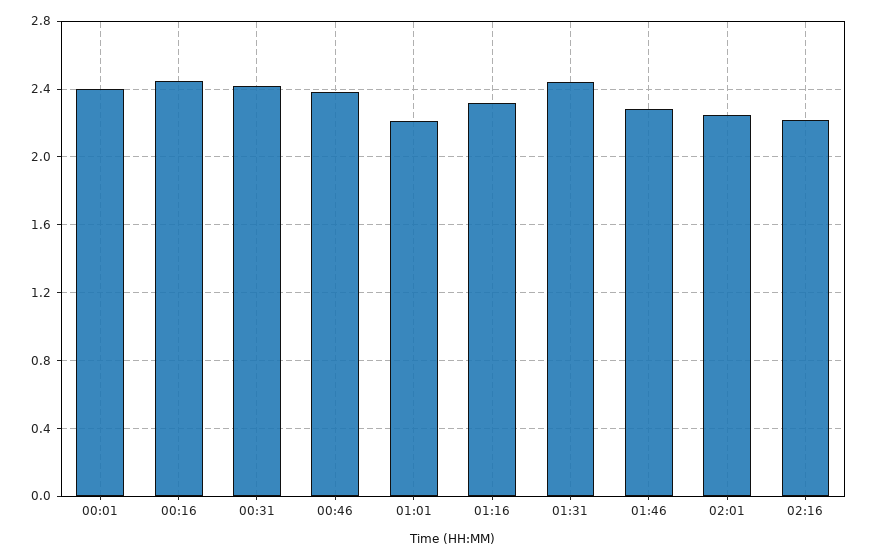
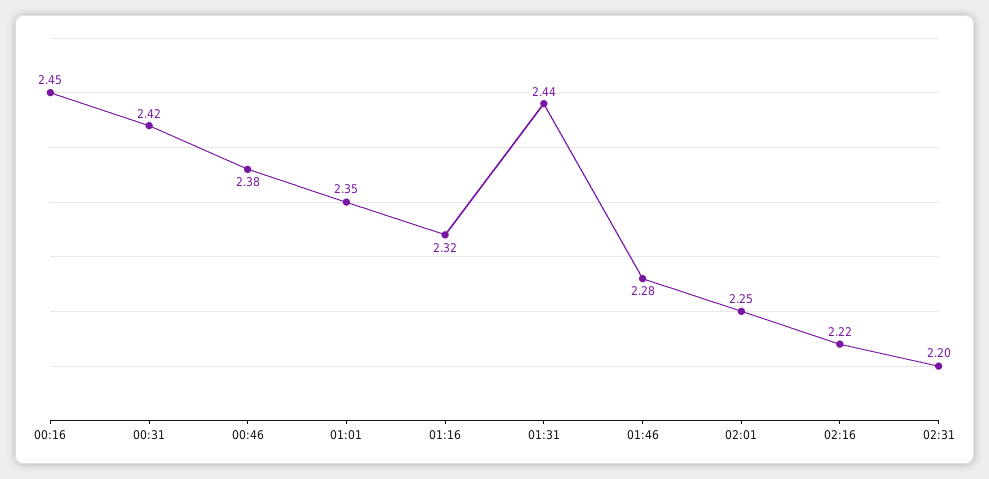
00:01: 2.4 -> none
01:01: 2.2 -> 2.35
02:31: none -> 2.2

